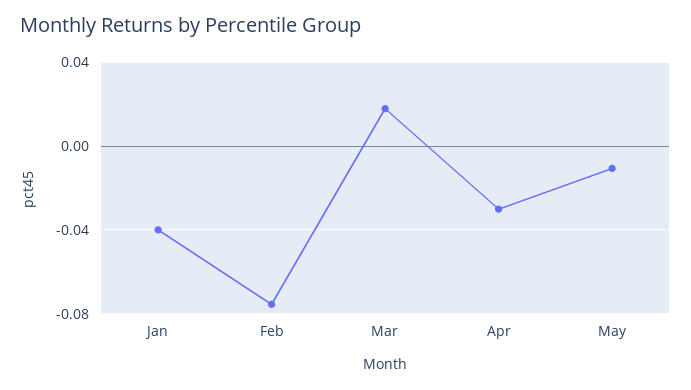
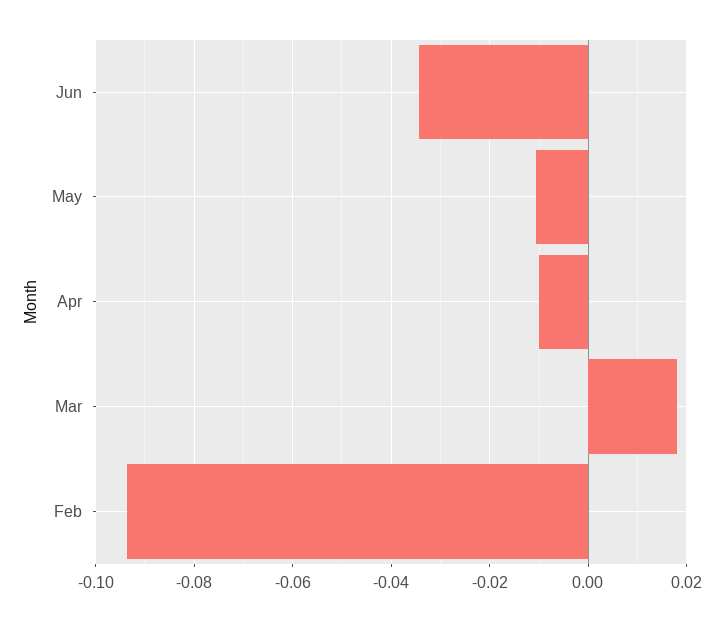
Jan: -0.04 -> none
Feb: -0.075 -> -0.094
Apr: -0.03 -> -0.01
Jun: none -> -0.034

